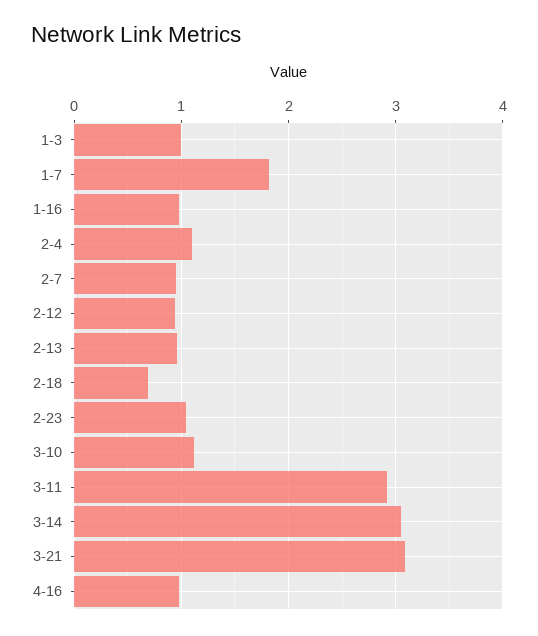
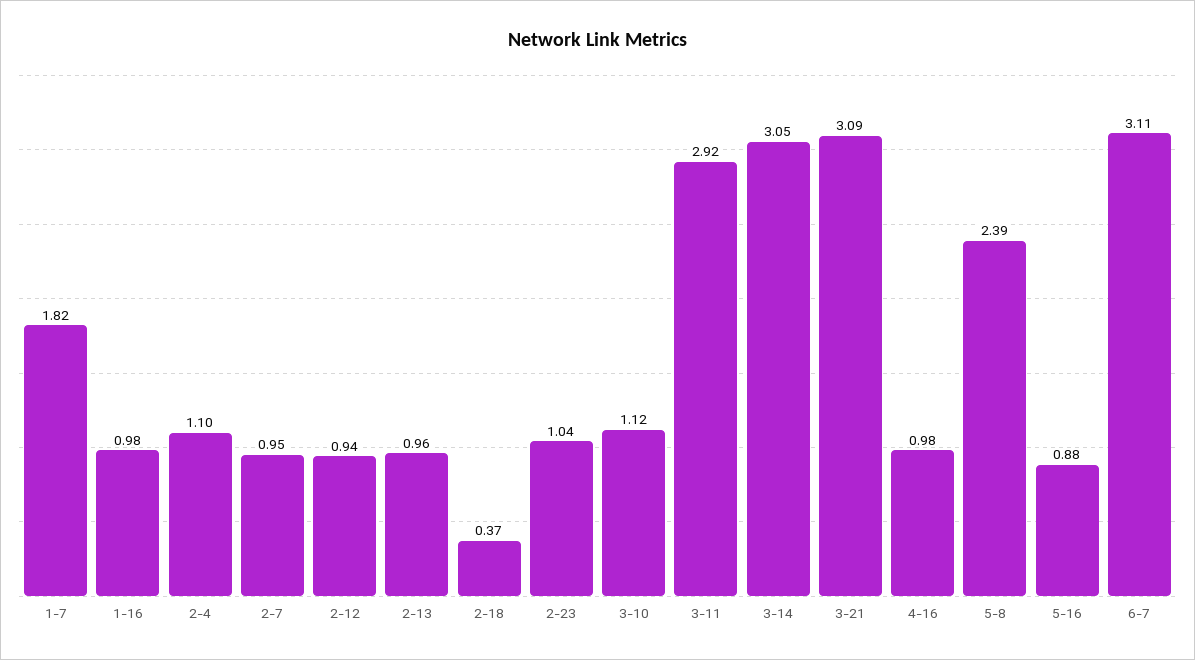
1-3: 1 -> none
2-18: 0.7 -> 0.37
5-8: none -> 2.39
5-16: none -> 0.88
6-7: none -> 3.11

